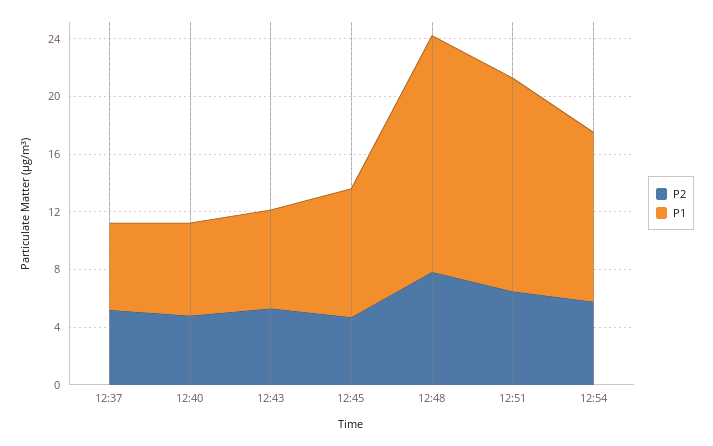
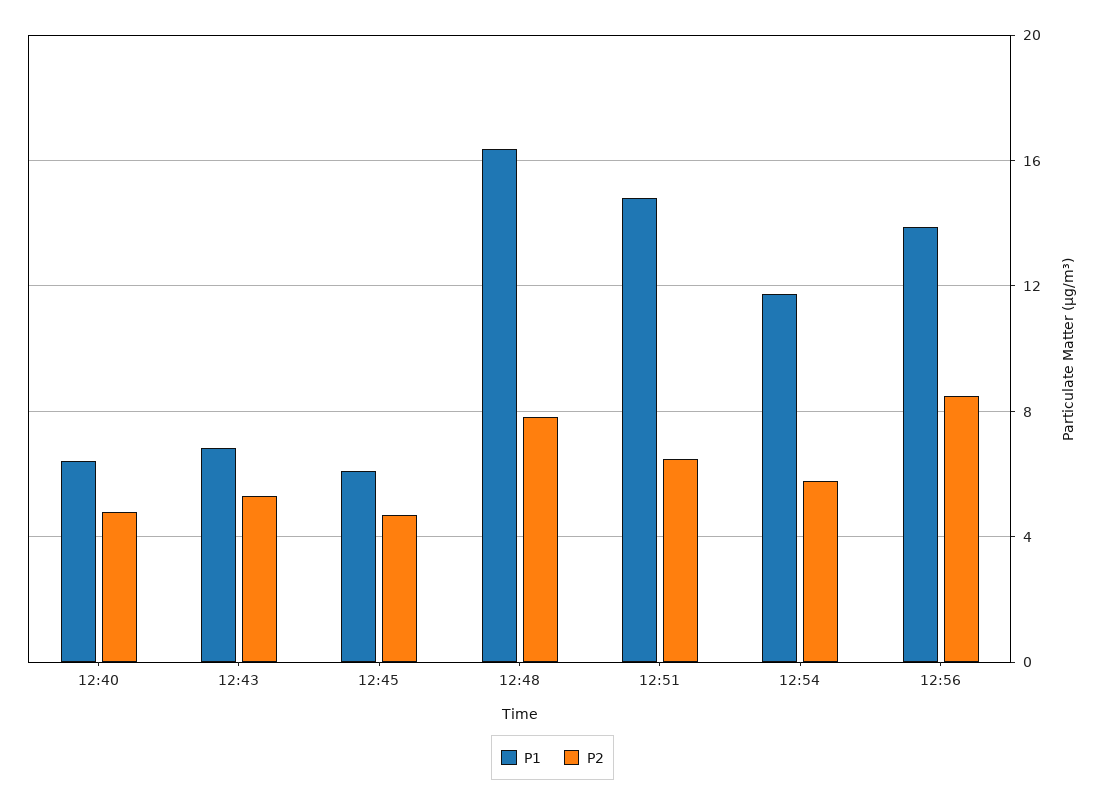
P2, 12:37: 5 -> none
P1, 12:37: 6 -> none
P1, 12:45: 9 -> 6
P1, 12:56: none -> 14
P2, 12:56: none -> 8.5

